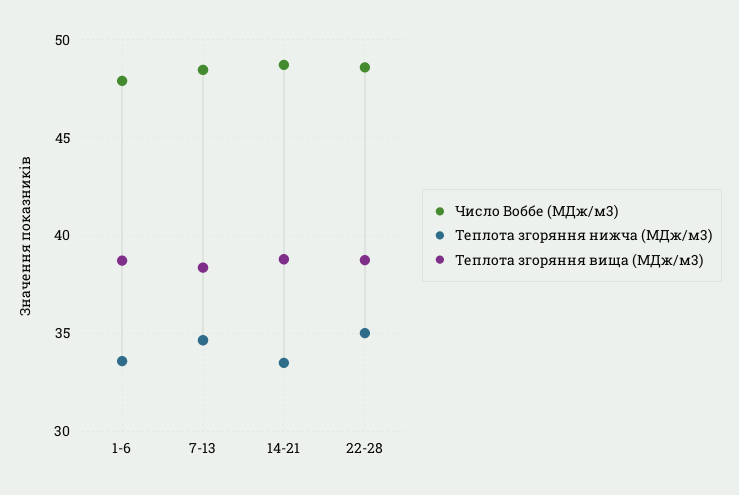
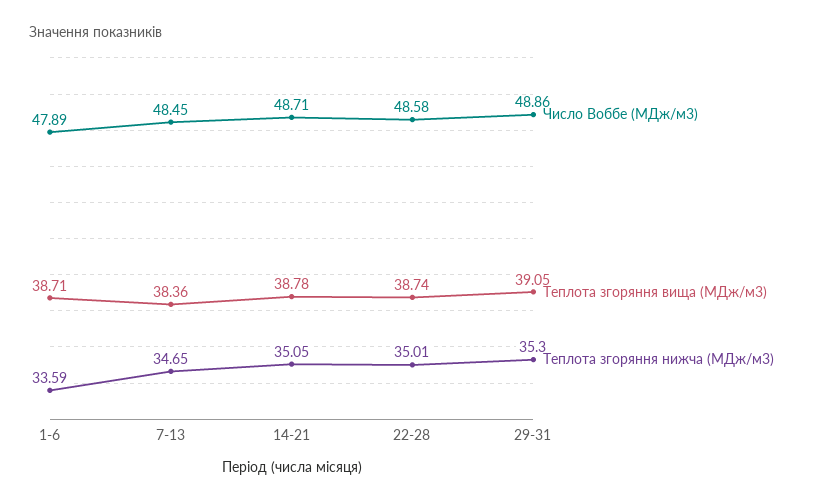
Теплота згоряння нижча (МДж/м3), 14-21: 33.5 -> 35.05
Число Воббе (МДж/м3), 29-31: none -> 48.86
Теплота згоряння вища (МДж/м3), 29-31: none -> 39.05
Теплота згоряння нижча (МДж/м3), 29-31: none -> 35.3

